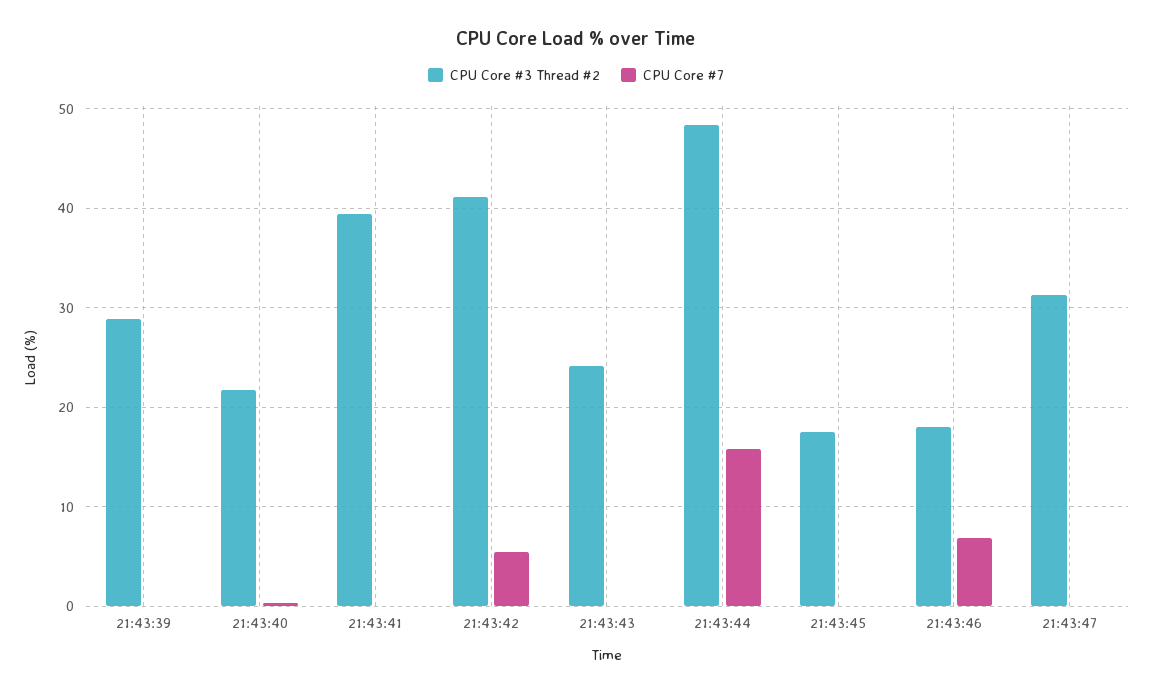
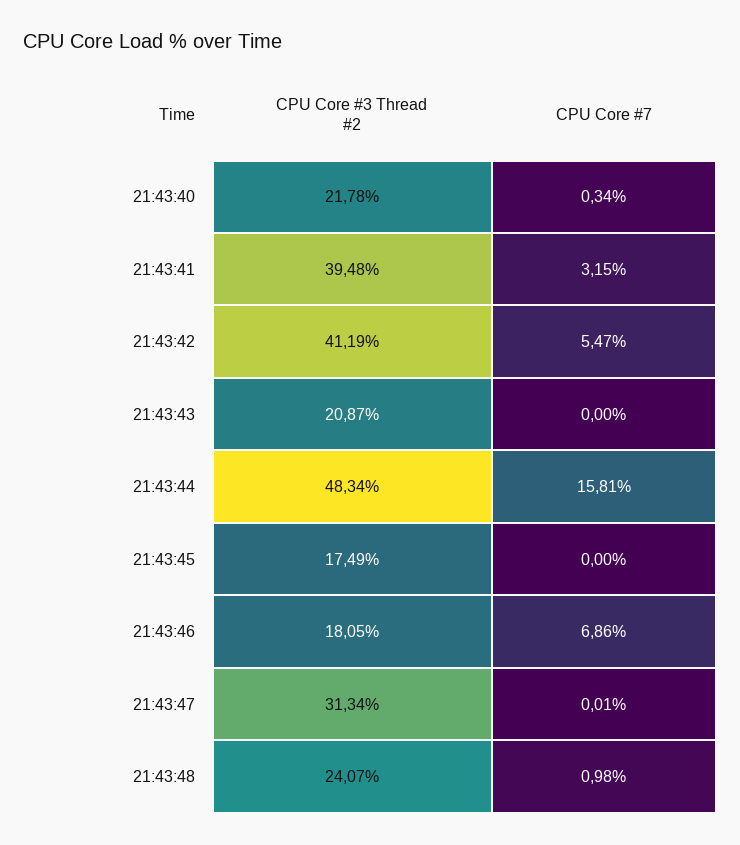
CPU Core #3 Thread #2, 21:43:39: 29 -> none
CPU Core #7, 21:43:39: 0 -> none
CPU Core #7, 21:43:41: 0 -> 3.15
CPU Core #3 Thread #2, 21:43:43: 24 -> 20.87
CPU Core #3 Thread #2, 21:43:48: none -> 24.07
CPU Core #7, 21:43:48: none -> 0.98

